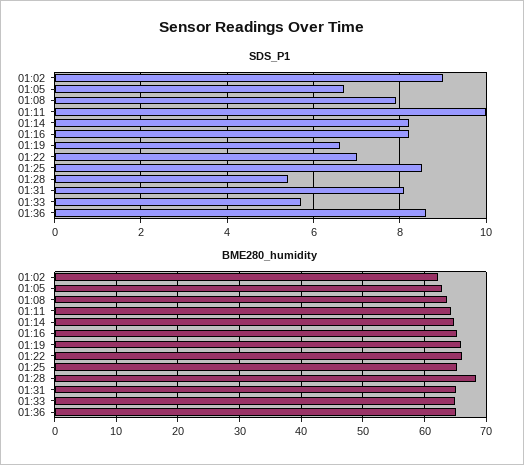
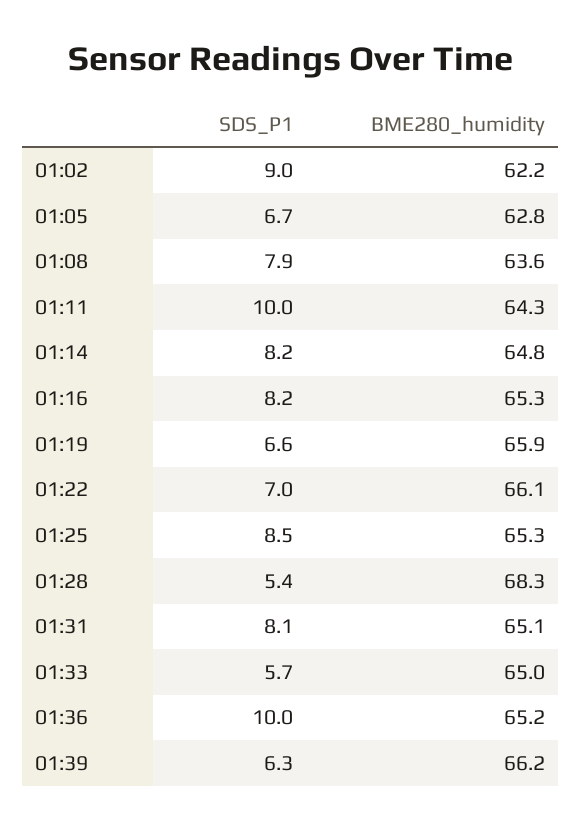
SDS_P1, 01:36: 8.5 -> 10
SDS_P1, 01:39: none -> 6.3
BME280_humidity, 01:39: none -> 66.2

